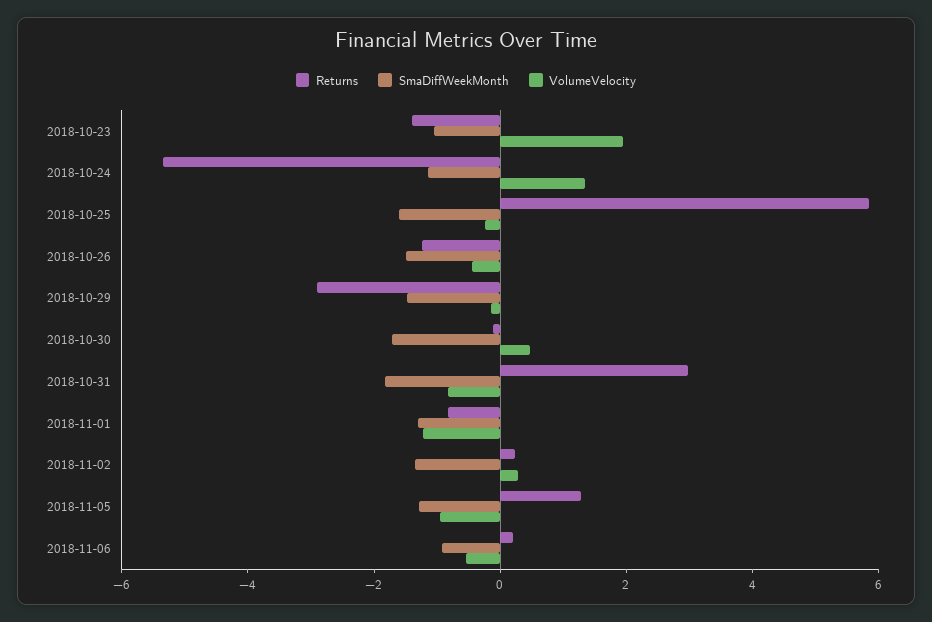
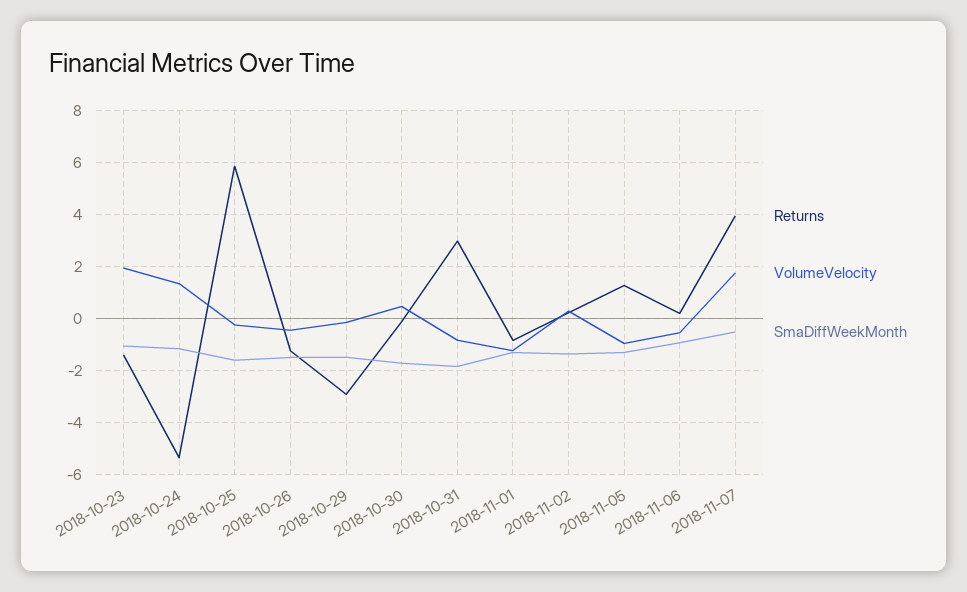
Returns, 2018-11-07: none -> 4
VolumeVelocity, 2018-11-07: none -> 1.75
SmaDiffWeekMonth, 2018-11-07: none -> -0.5

